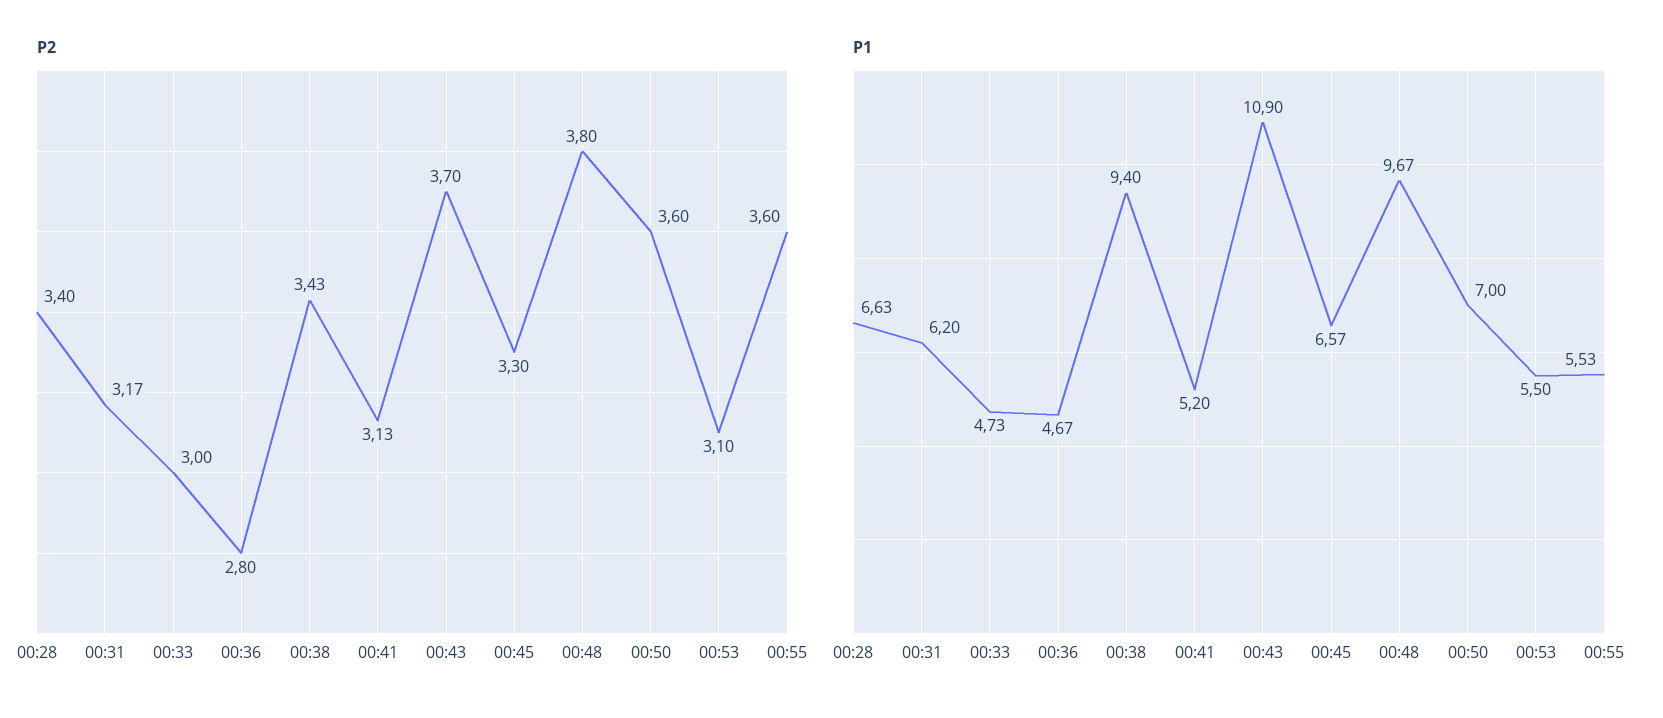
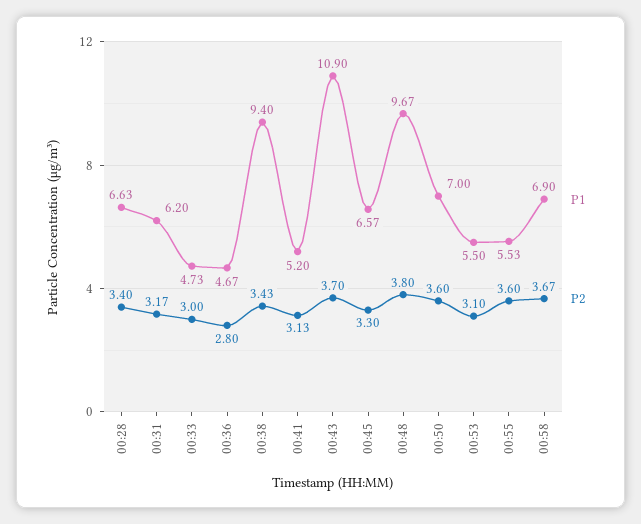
P1, 00:58: none -> 6.9
P2, 00:58: none -> 3.67

